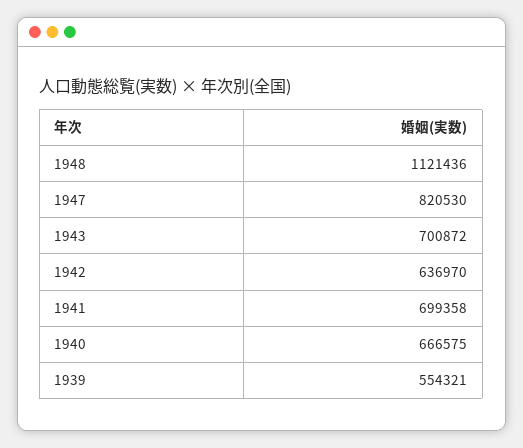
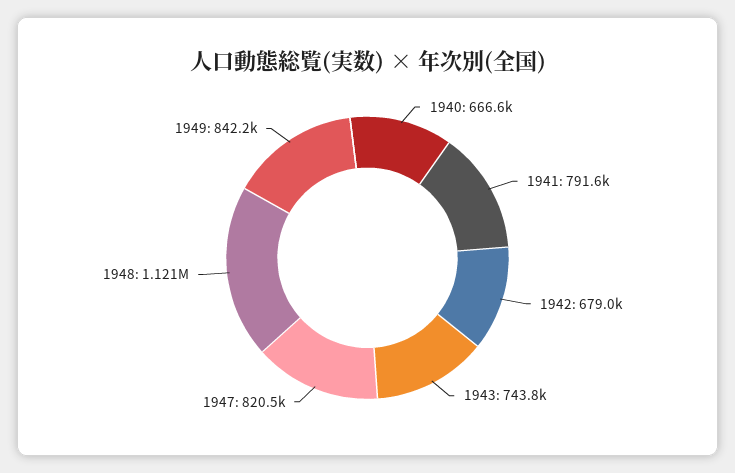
1943: 700872 -> 743800
1942: 636970 -> 679000
1941: 699358 -> 791600
1939: 554321 -> none
1949: none -> 842200

